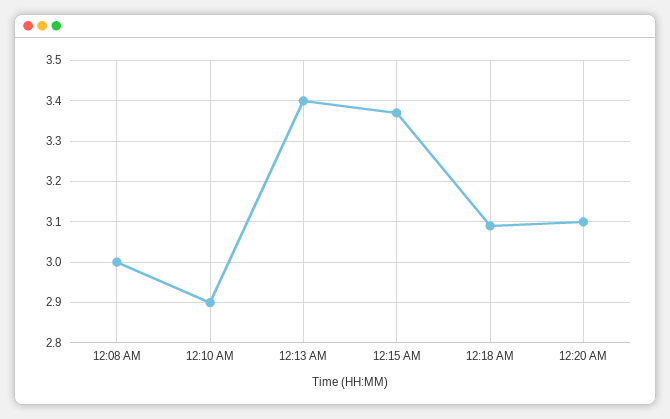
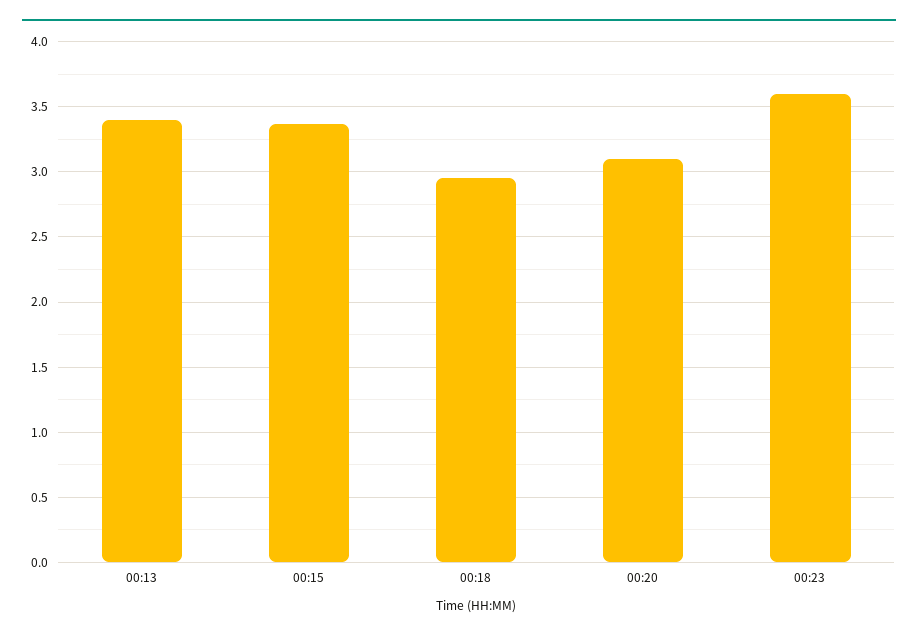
12:08 AM: 3 -> none
12:10 AM: 2.9 -> none
12:18 AM: 3.1 -> 2.95
00:23: none -> 3.6

